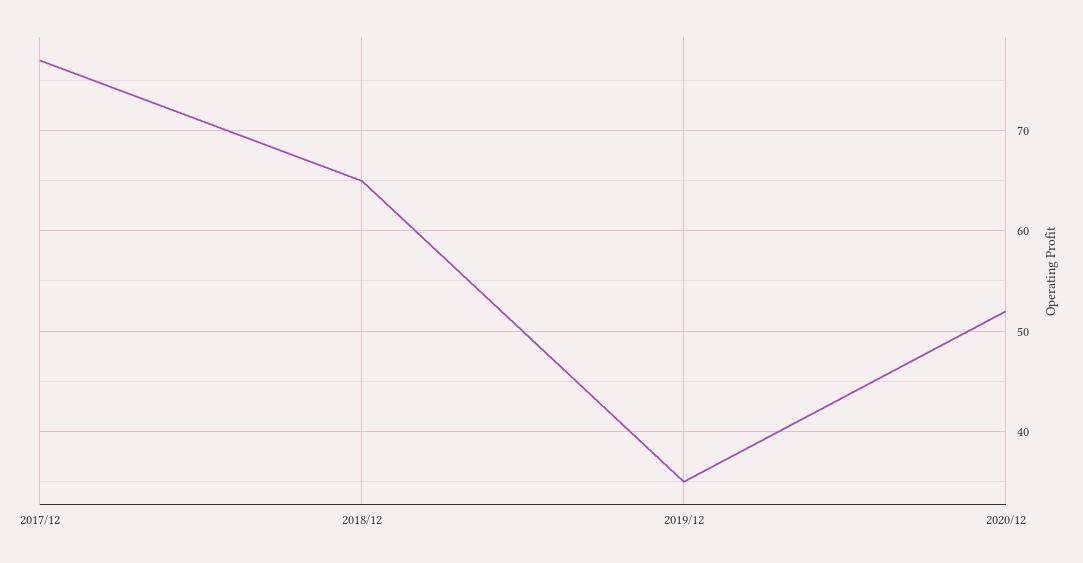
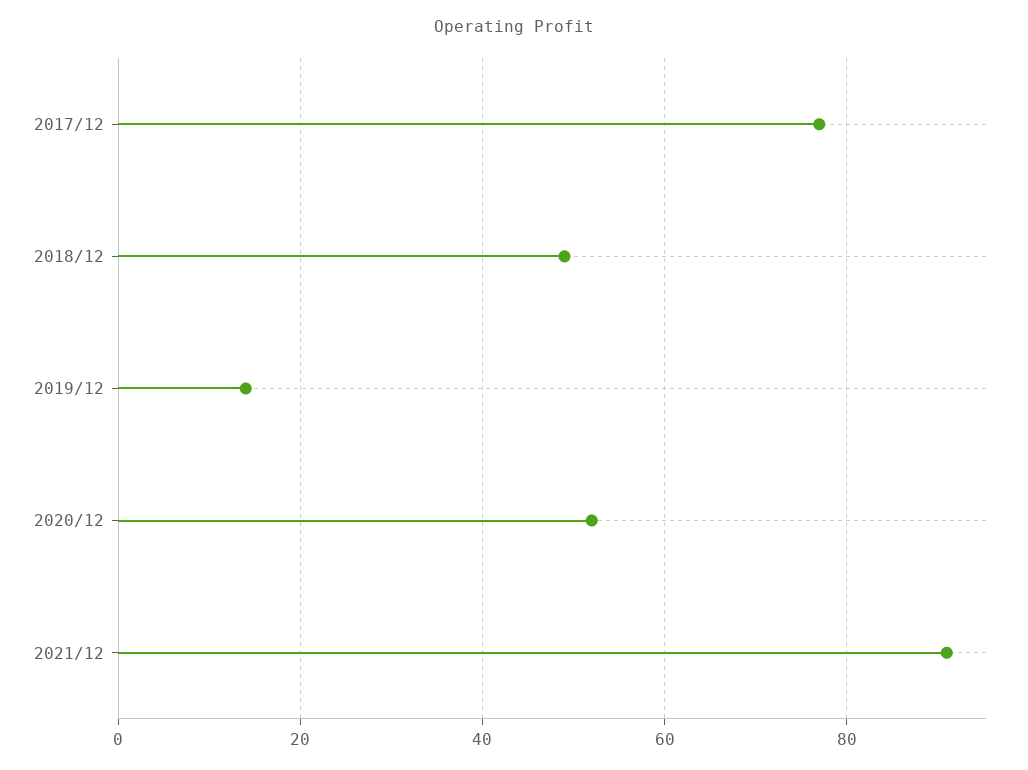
2018/12: 65 -> 50
2019/12: 35 -> 15
2021/12: none -> 90

